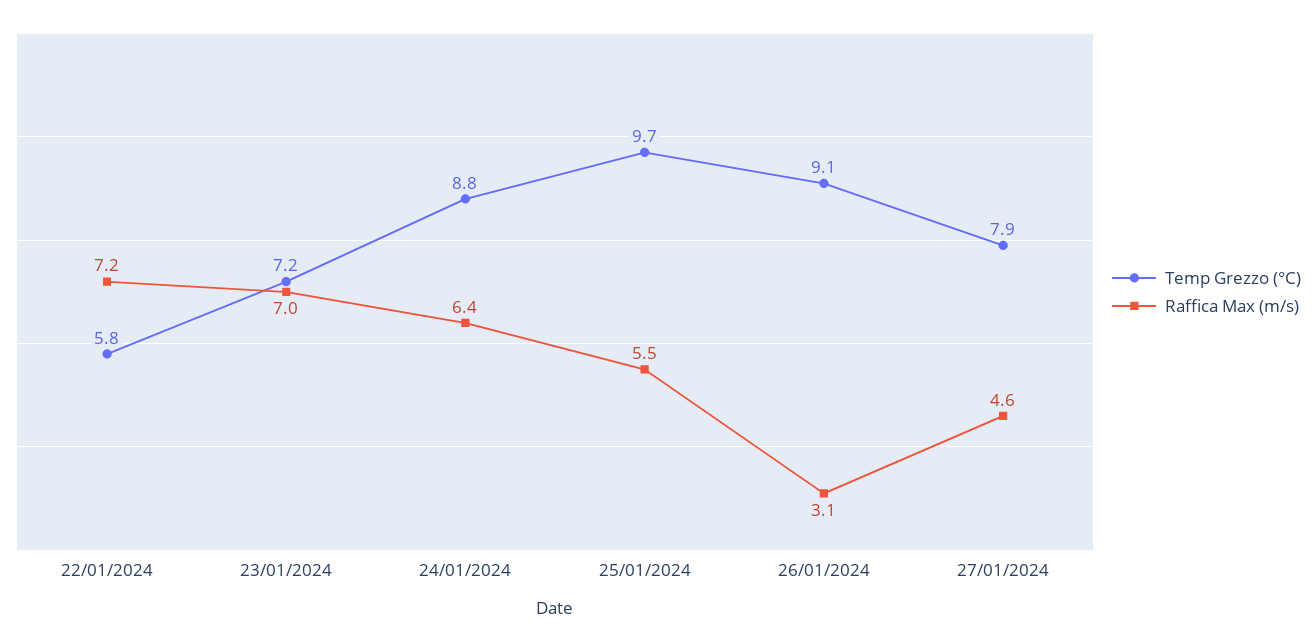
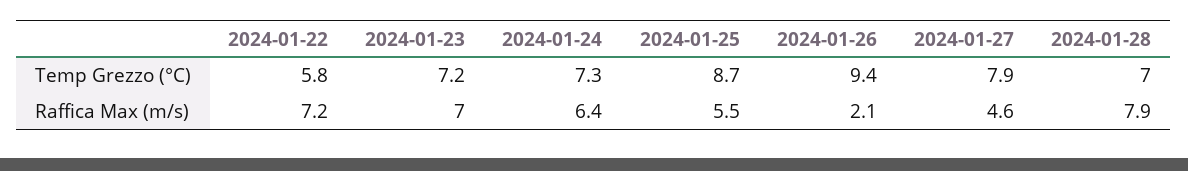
Temp Grezzo (°C), 24/01/2024: 8.8 -> 7.3
Temp Grezzo (°C), 25/01/2024: 9.7 -> 8.7
Temp Grezzo (°C), 26/01/2024: 9.1 -> 9.4
Raffica Max (m/s), 26/01/2024: 3.1 -> 2.1
Temp Grezzo (°C), 2024-01-28: none -> 7
Raffica Max (m/s), 2024-01-28: none -> 7.9

